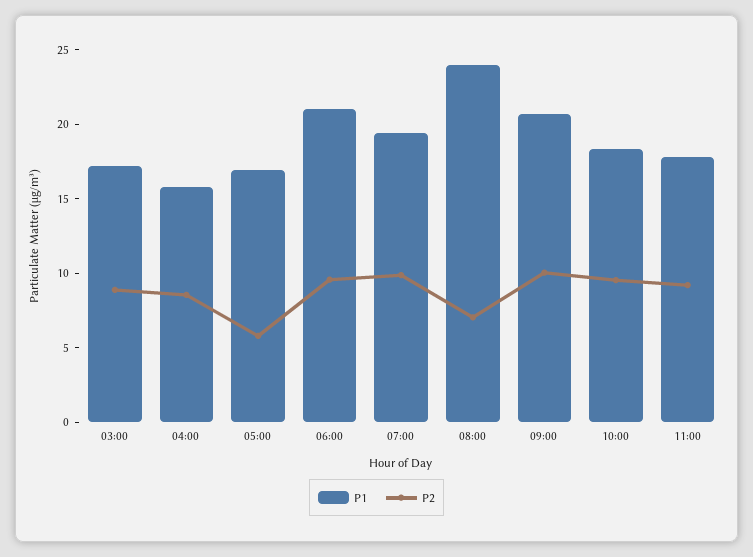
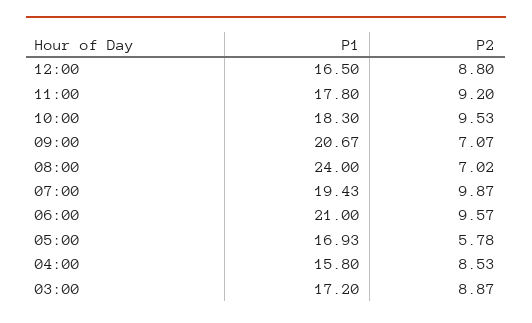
P2, 09:00: 10 -> 7.07
P1, 12:00: none -> 16.5
P2, 12:00: none -> 8.8

